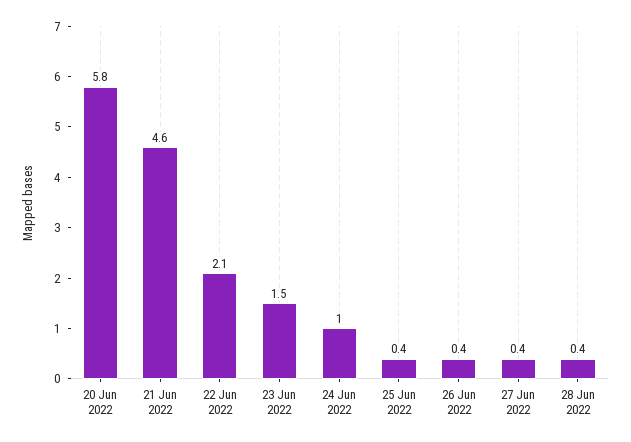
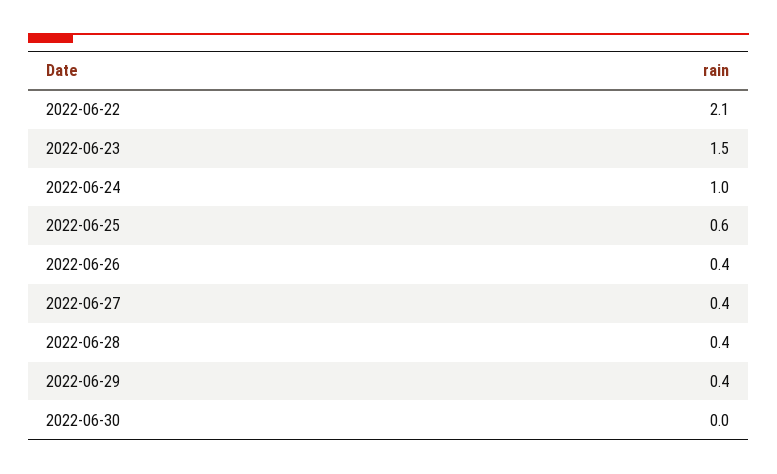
20 Jun 2022: 5.8 -> none
21 Jun 2022: 4.6 -> none
25 Jun 2022: 0.4 -> 0.6
2022-06-29: none -> 0.4
2022-06-30: none -> 0

